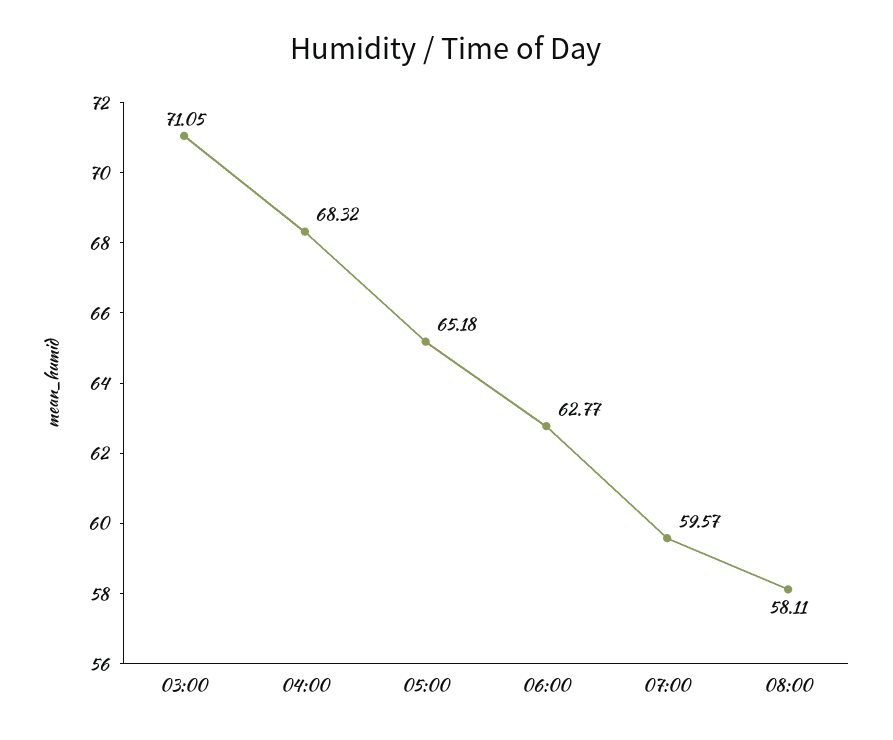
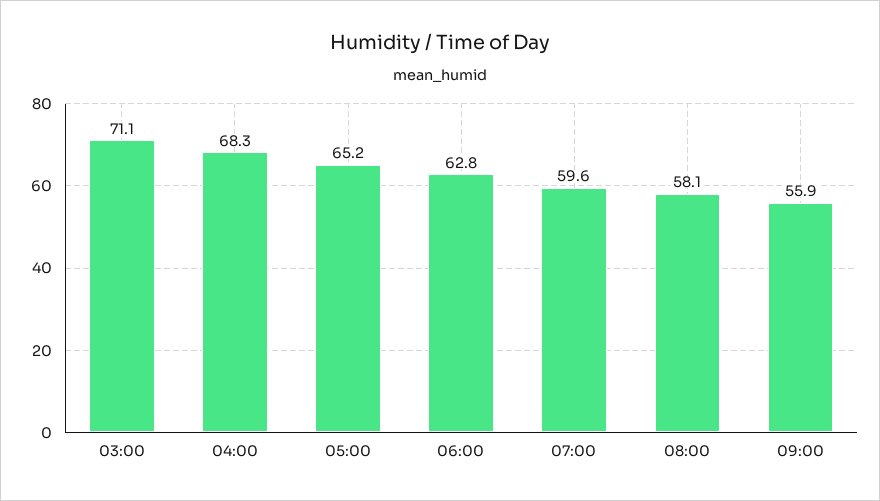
09:00: none -> 55.9

